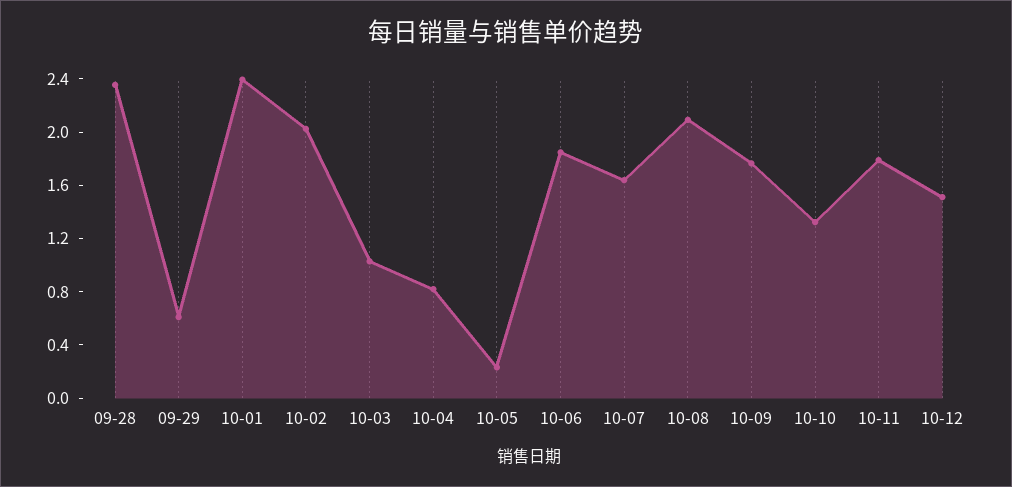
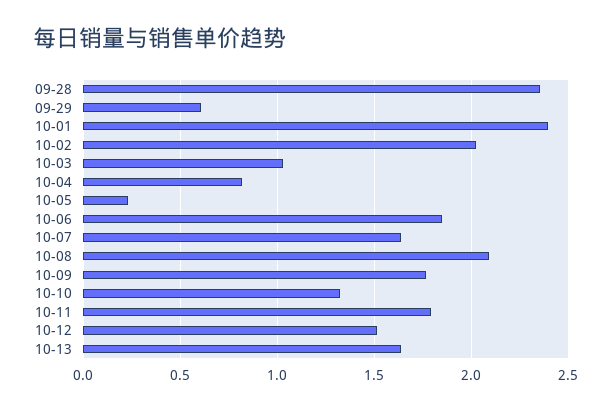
10-13: none -> 1.65

